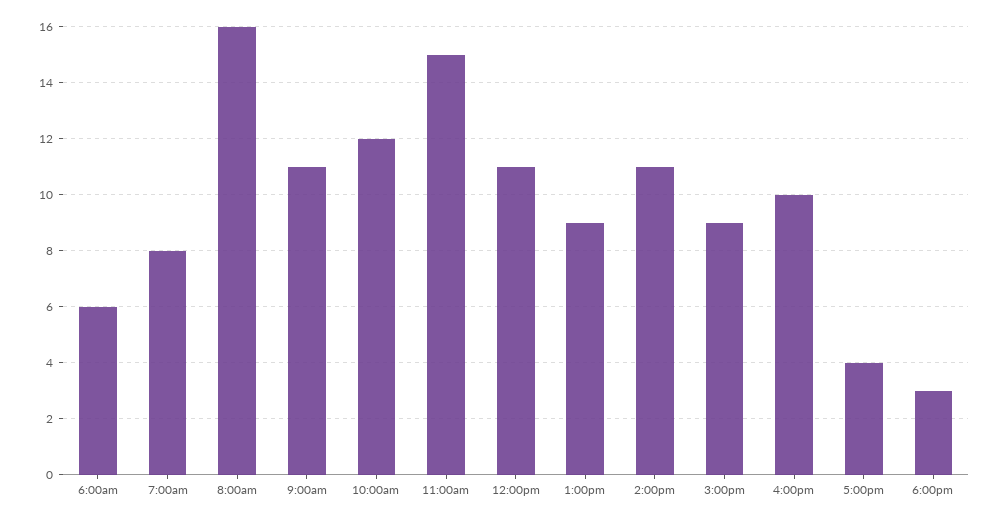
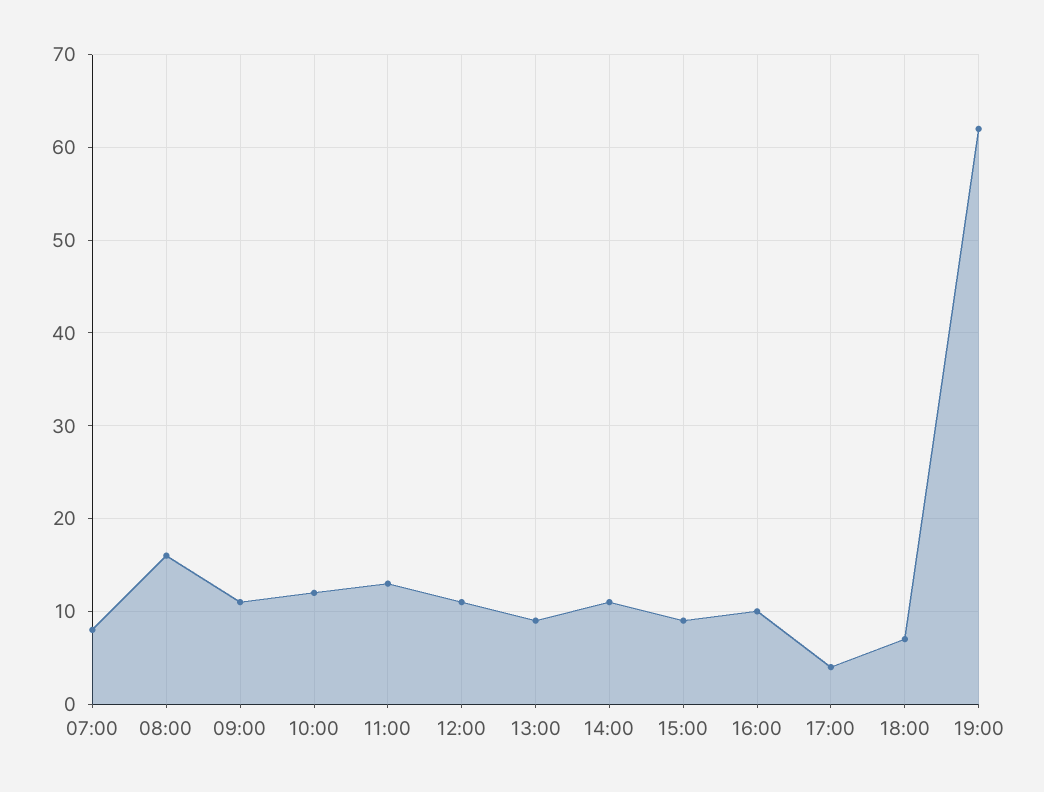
6:00am: 6 -> none
11:00am: 15 -> 13
6:00pm: 3 -> 7
19:00: none -> 62

